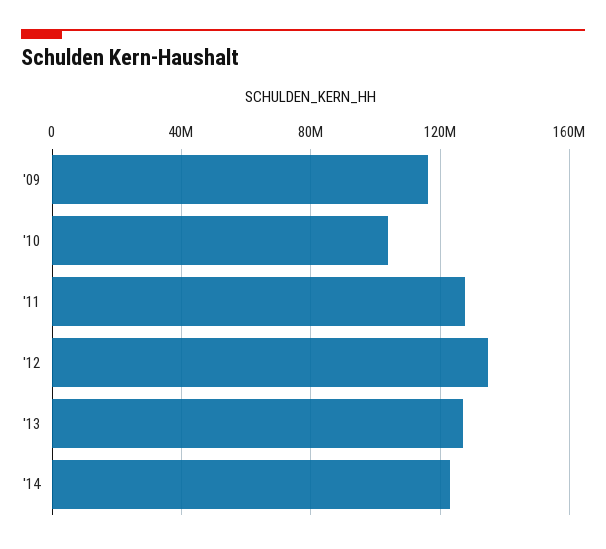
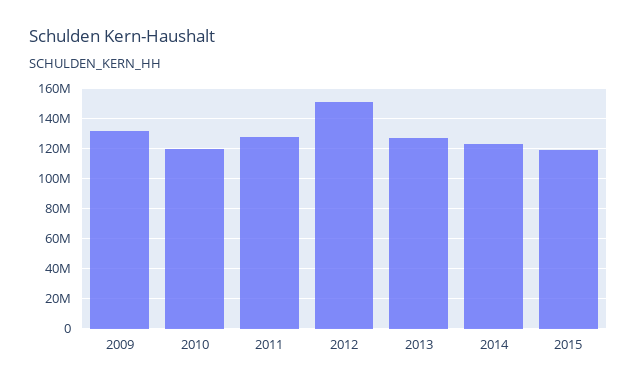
'09: 115000000 -> 130000000
'10: 105000000 -> 120000000
'12: 135000000 -> 150000000
2015: none -> 120000000

